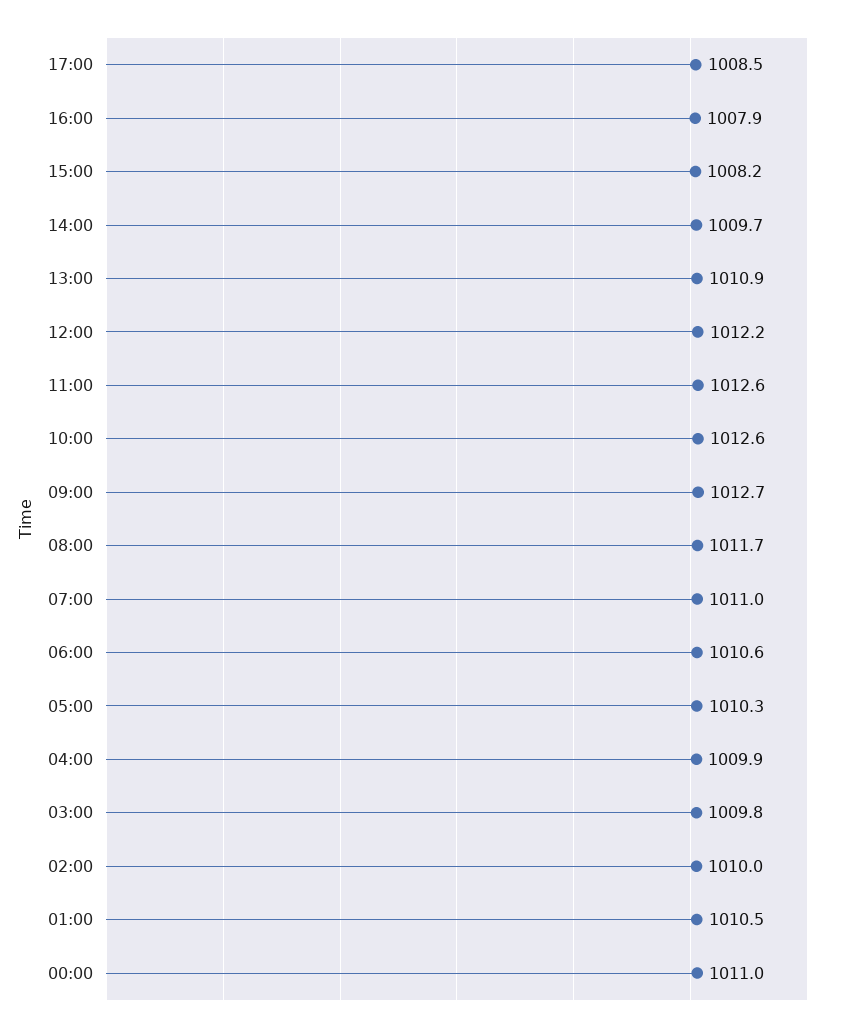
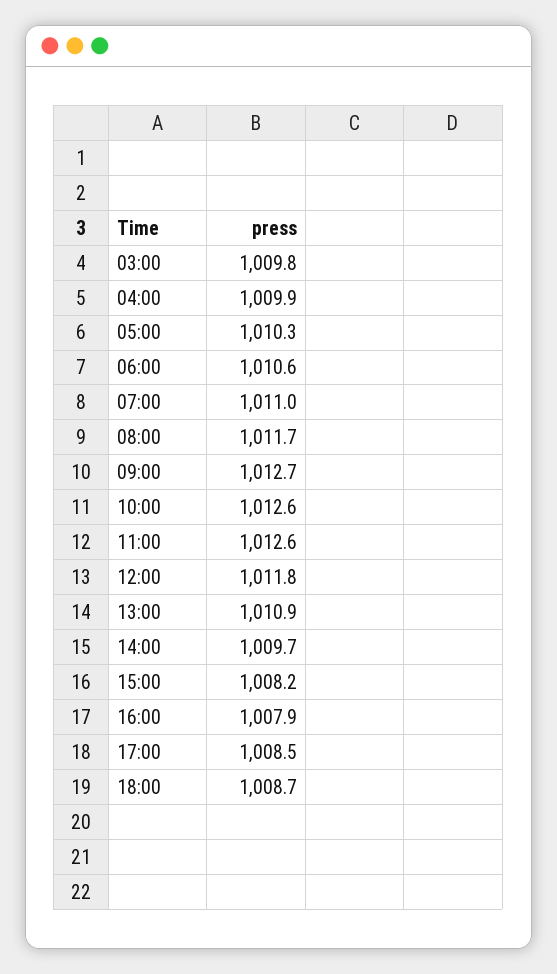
12:00: 1012.2 -> 1011.8
02:00: 1010 -> none
01:00: 1010.5 -> none
00:00: 1011 -> none
18:00: none -> 1008.7

